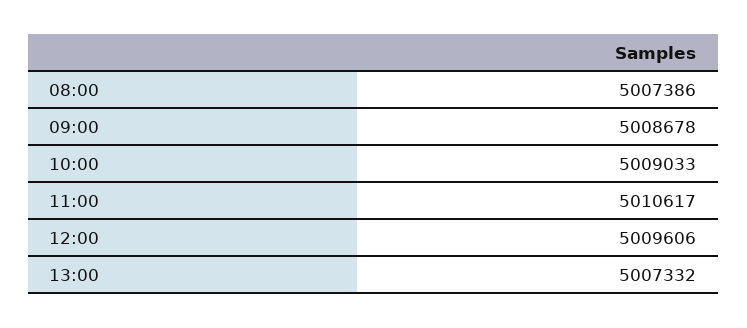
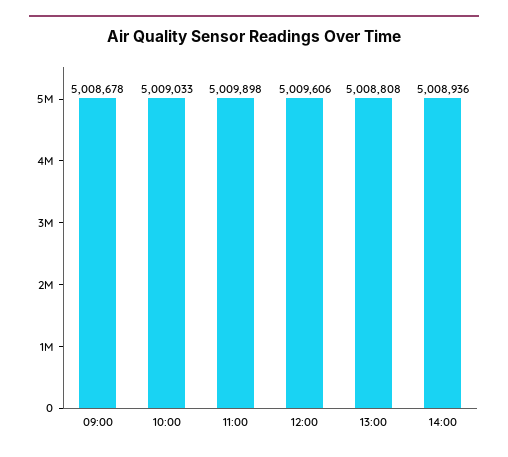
08:00: 5007386 -> none
11:00: 5010617 -> 5009898
13:00: 5007332 -> 5008808
14:00: none -> 5008936

